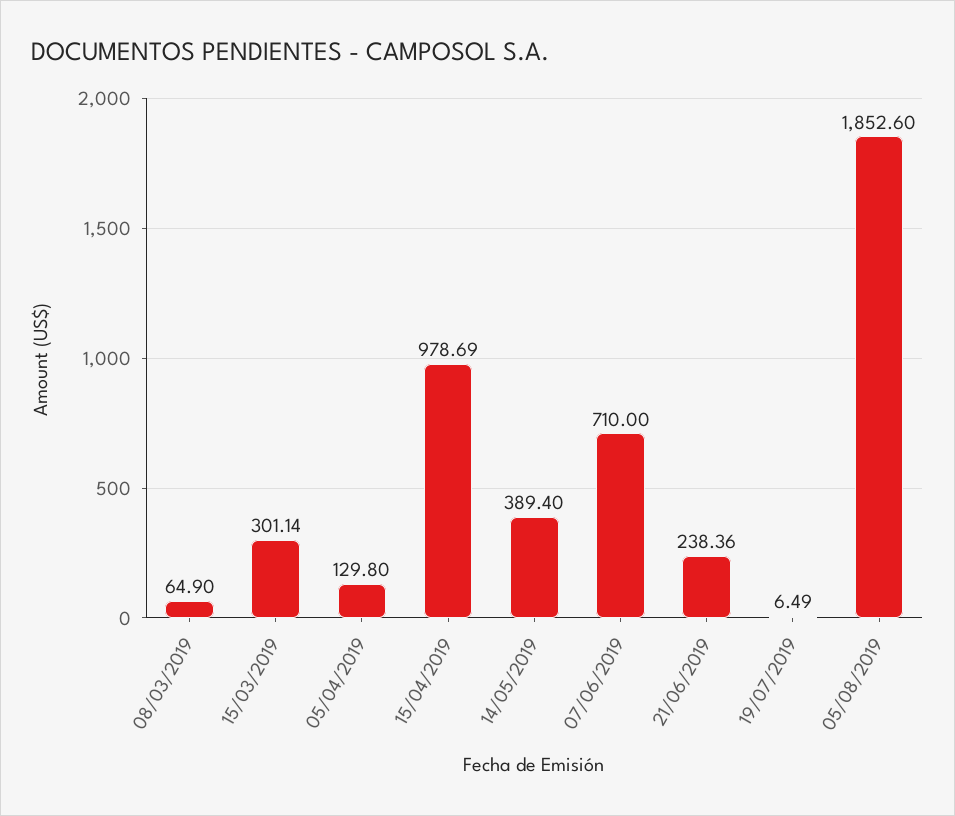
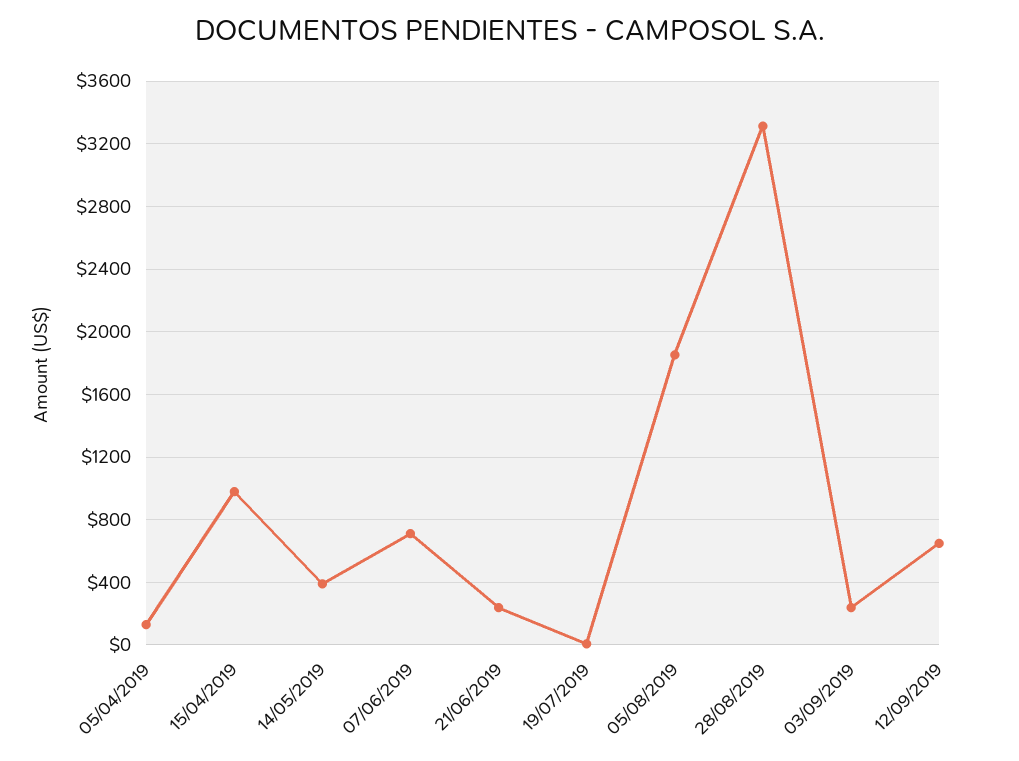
08/03/2019: 64.9 -> none
15/03/2019: 301.14 -> none
28/08/2019: none -> 3300
03/09/2019: none -> 250
12/09/2019: none -> 650

